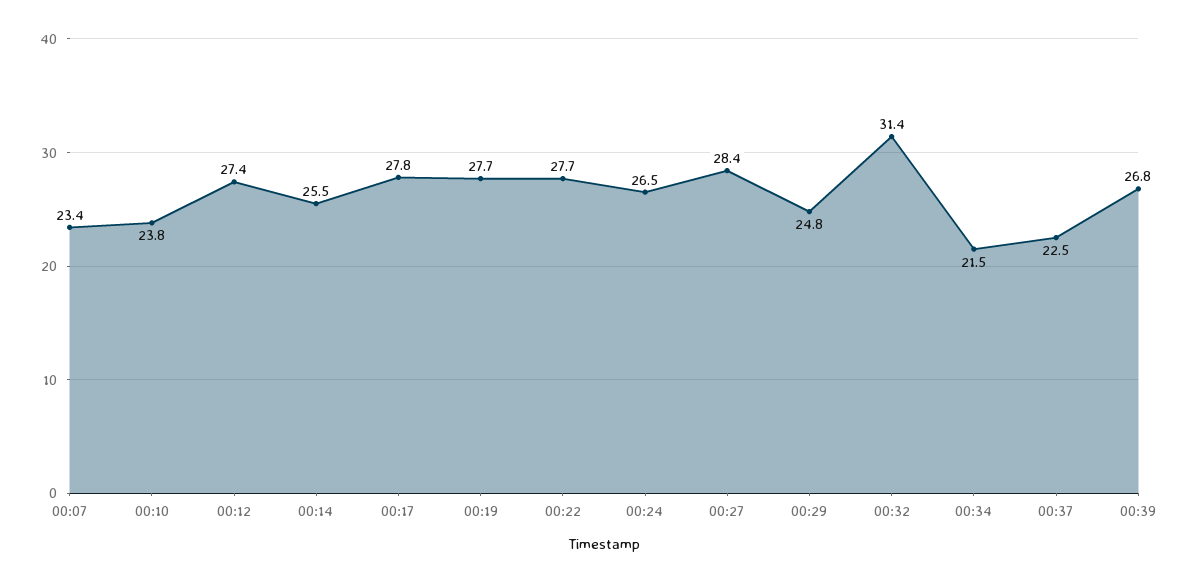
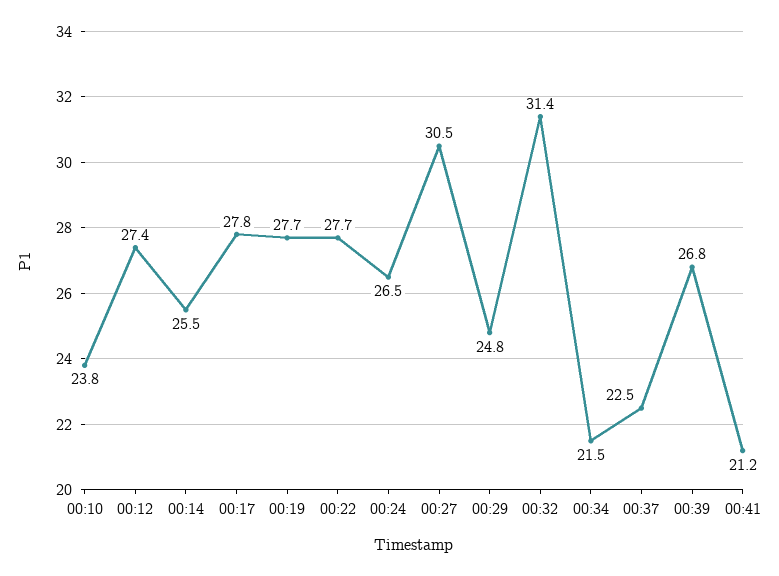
00:07: 23.4 -> none
00:27: 28.4 -> 30.5
00:41: none -> 21.2

